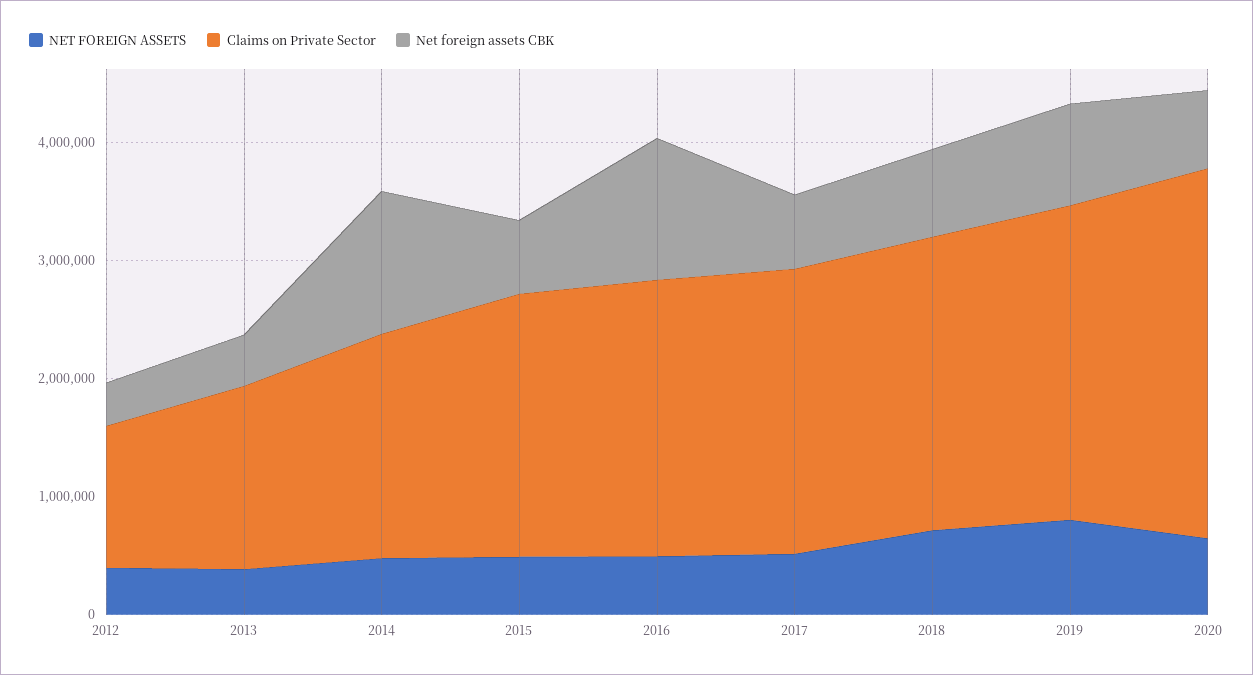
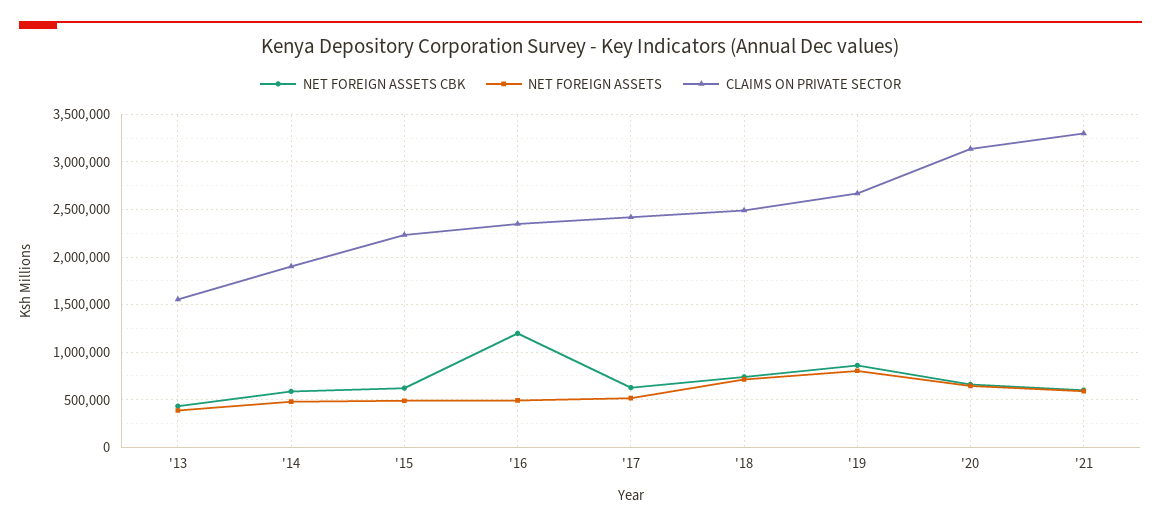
NET FOREIGN ASSETS, 2012: 400000 -> none
Claims on Private Sector, 2012: 1200000 -> none
Net foreign assets CBK, 2012: 400000 -> none
Net foreign assets CBK, 2014: 1200000 -> 600000
Net foreign assets CBK, '21: none -> 600000
NET FOREIGN ASSETS, '21: none -> 600000
Claims on Private Sector, '21: none -> 3300000

